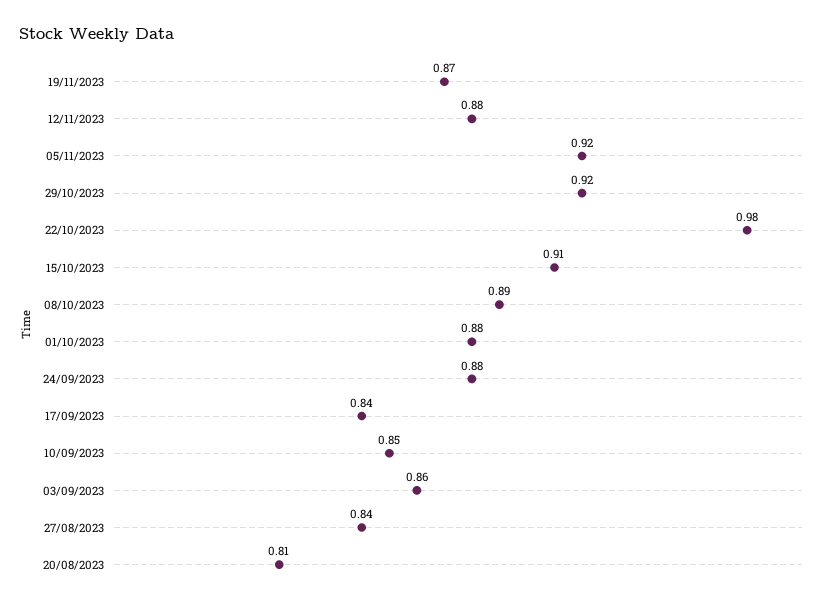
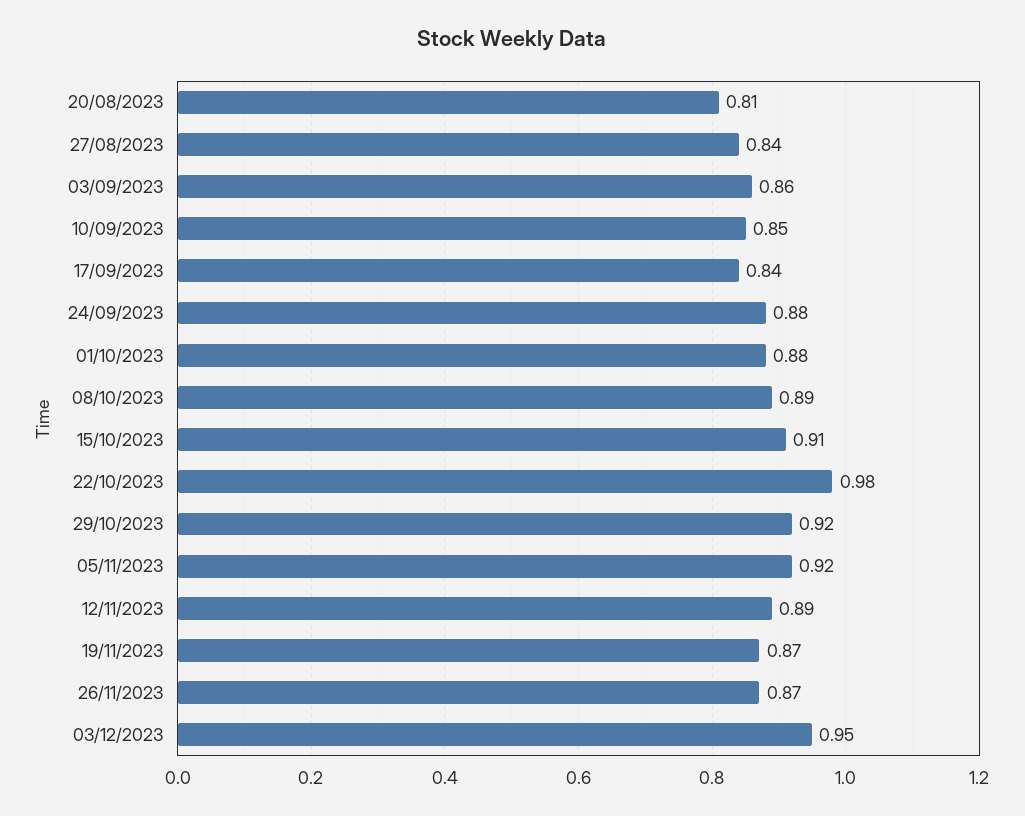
12/11/2023: 0.88 -> 0.89
26/11/2023: none -> 0.87
03/12/2023: none -> 0.95

